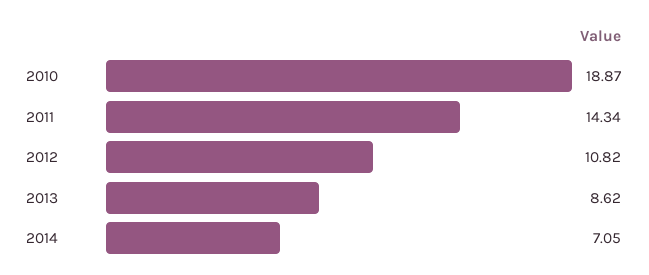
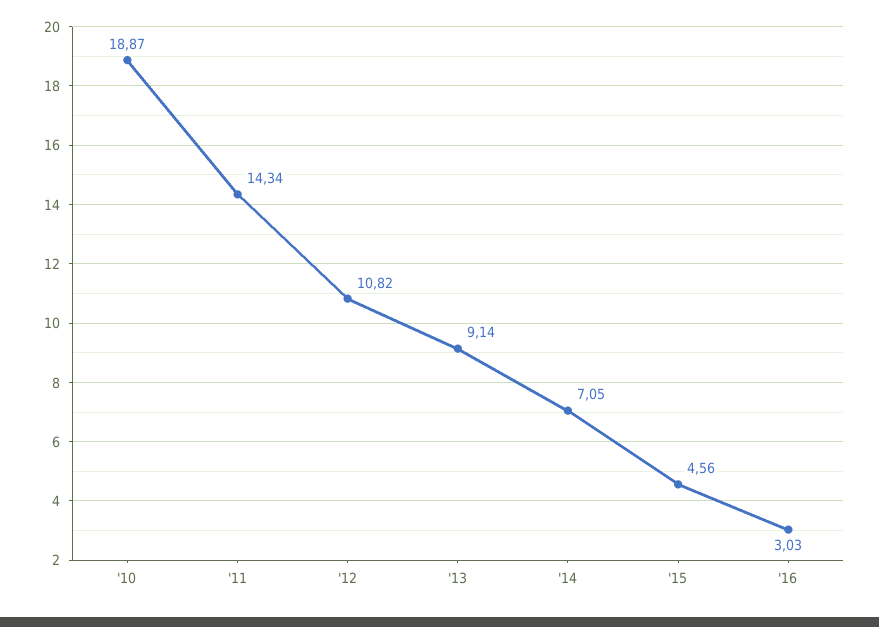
2013: 8.62 -> 9.14
'15: none -> 4.56
'16: none -> 3.03

